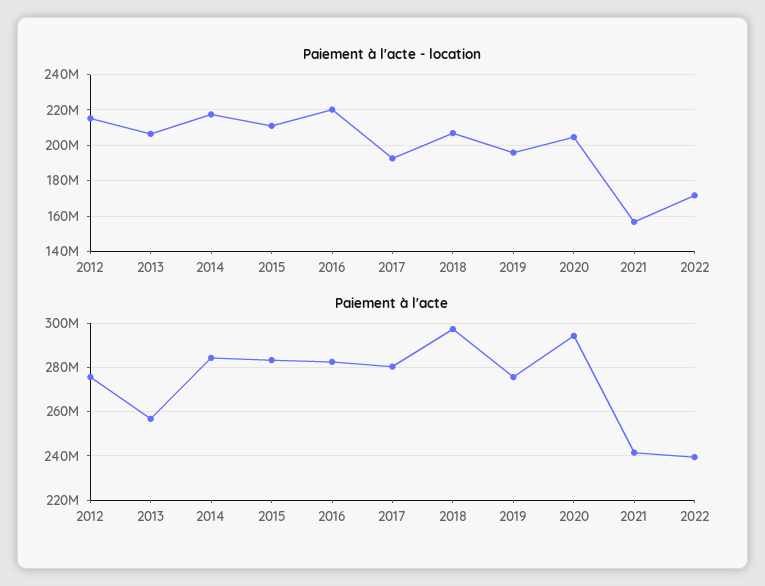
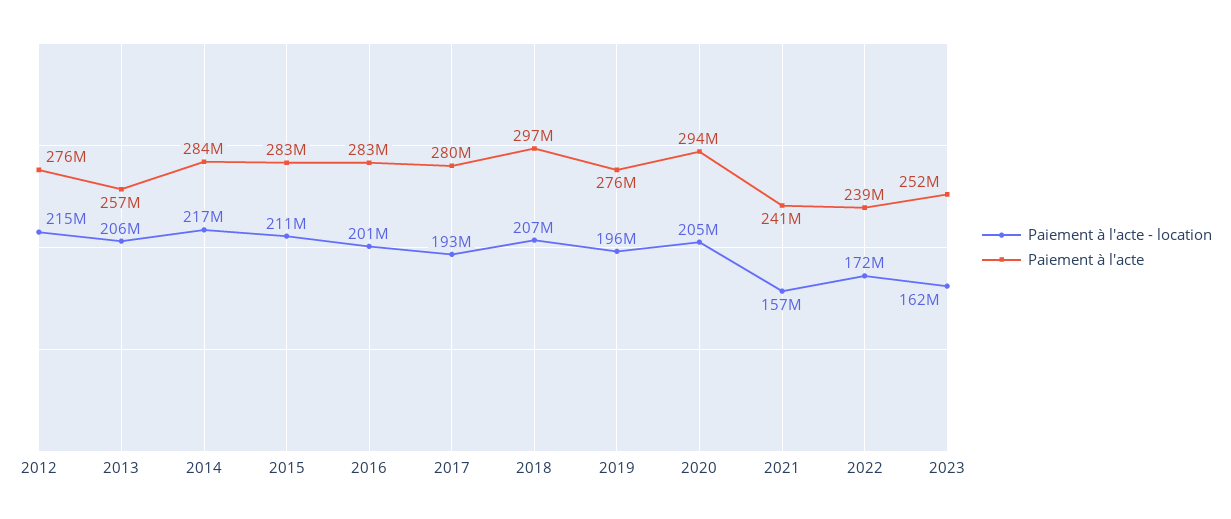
Paiement à l'acte - location, 2016: 220000000 -> 201000000
Paiement à l'acte - location, 2023: none -> 162000000
Paiement à l'acte, 2023: none -> 252000000

